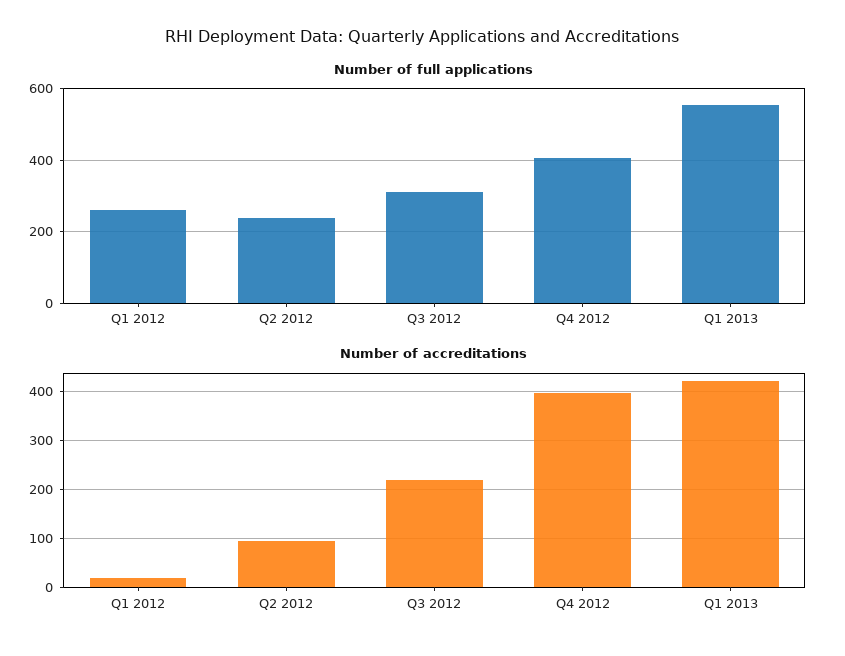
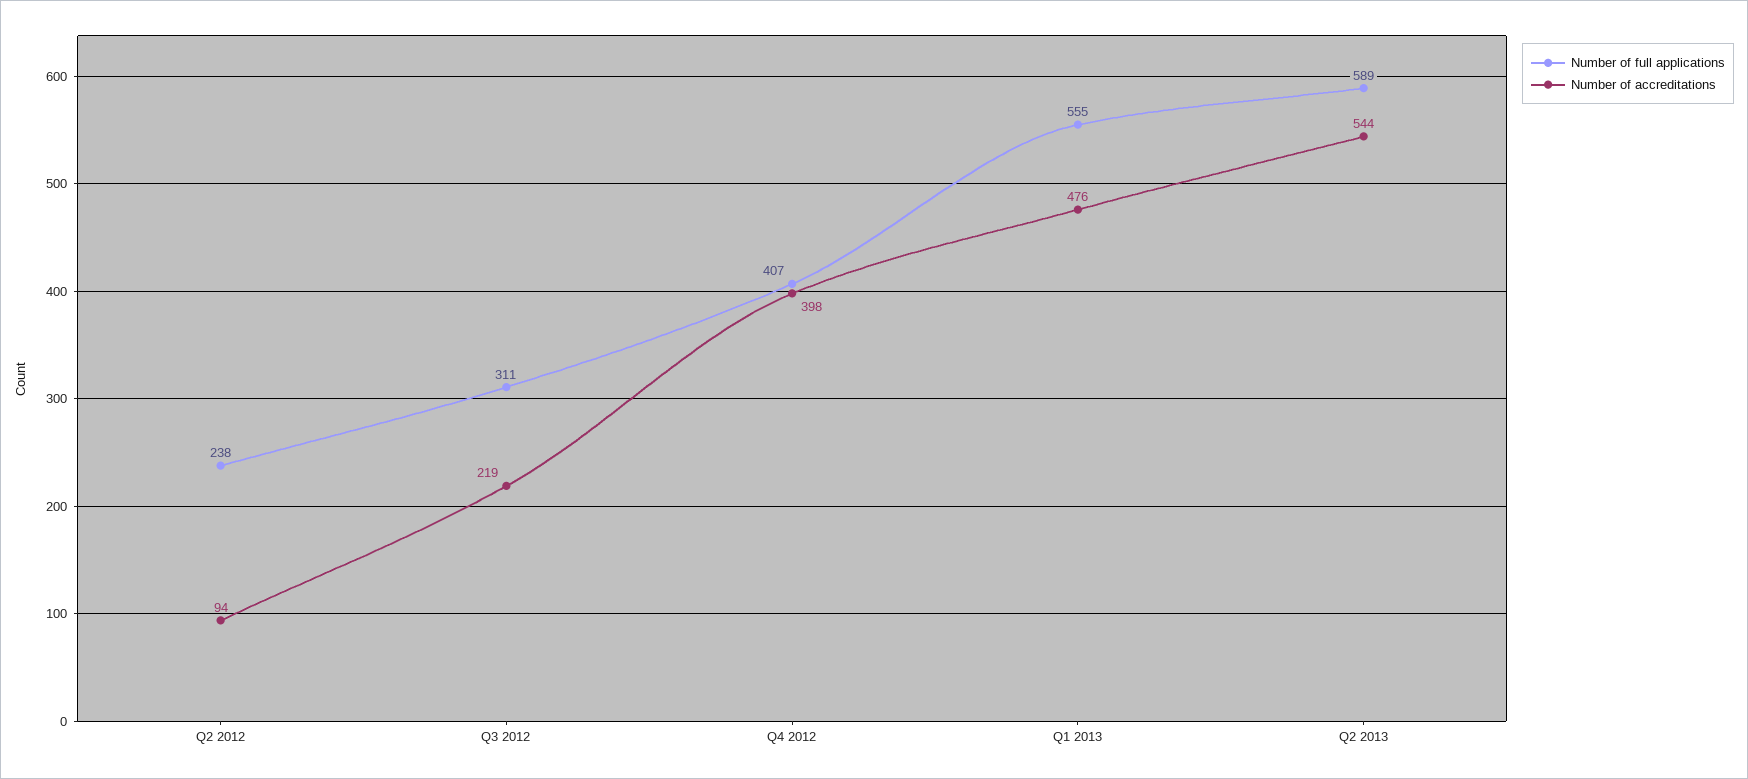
Number of full applications, Q1 2012: 260 -> none
Number of accreditations, Q1 2012: 20 -> none
Number of accreditations, Q1 2013: 420 -> 476
Number of full applications, Q2 2013: none -> 589
Number of accreditations, Q2 2013: none -> 544

